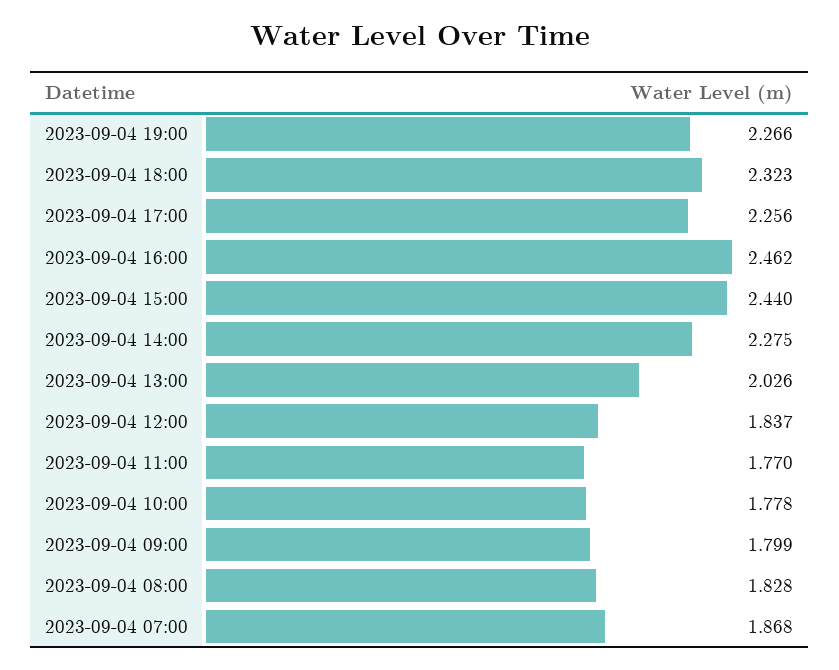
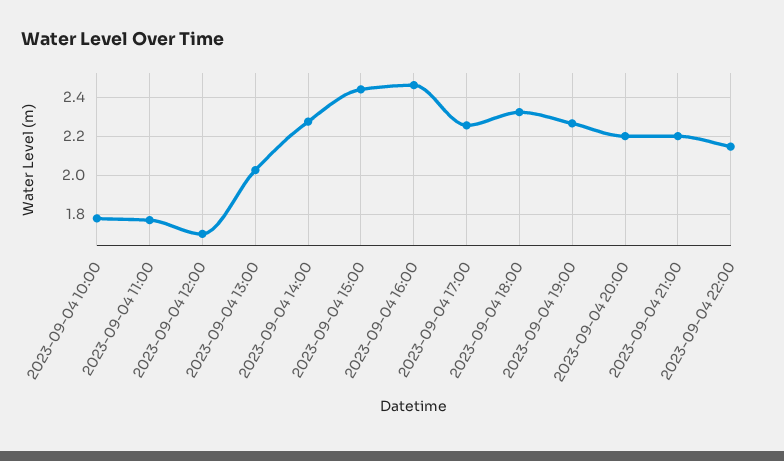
2023-09-04 12:00: 1.837 -> 1.7
2023-09-04 09:00: 1.799 -> none
2023-09-04 08:00: 1.828 -> none
2023-09-04 07:00: 1.868 -> none
2023-09-04 20:00: none -> 2.2
2023-09-04 21:00: none -> 2.2
2023-09-04 22:00: none -> 2.15

